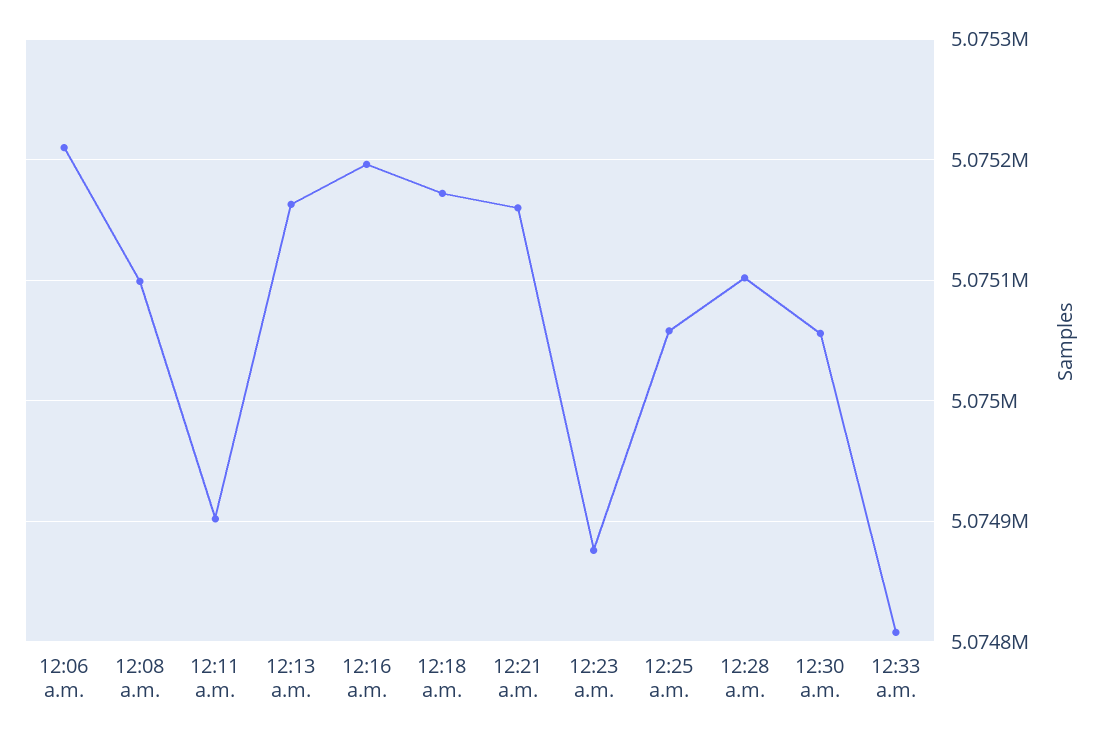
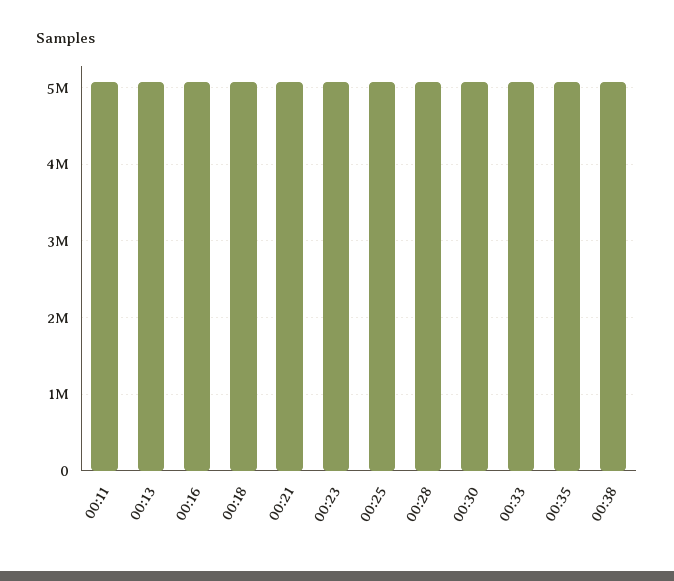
12:06 a.m.: 5075210 -> none
12:08 a.m.: 5075100 -> none
00:35: none -> 5100000
00:38: none -> 5100000

